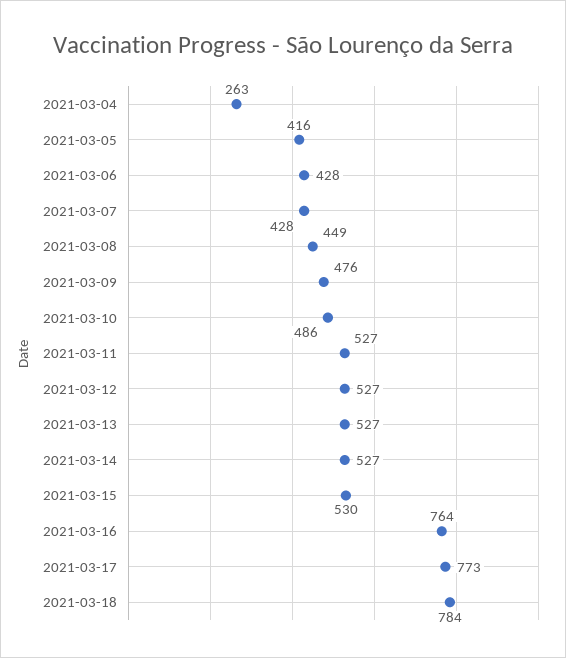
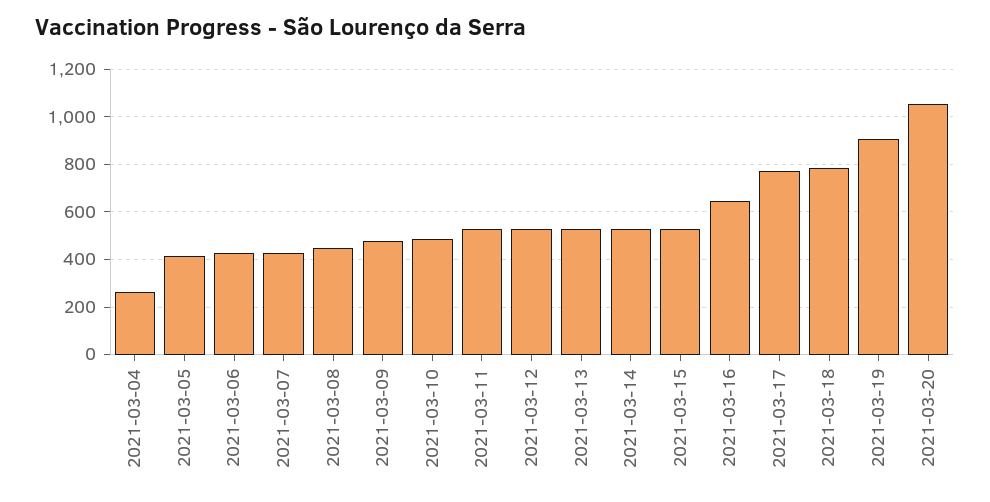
2021-03-16: 764 -> 650
2021-03-19: none -> 900
2021-03-20: none -> 1050

